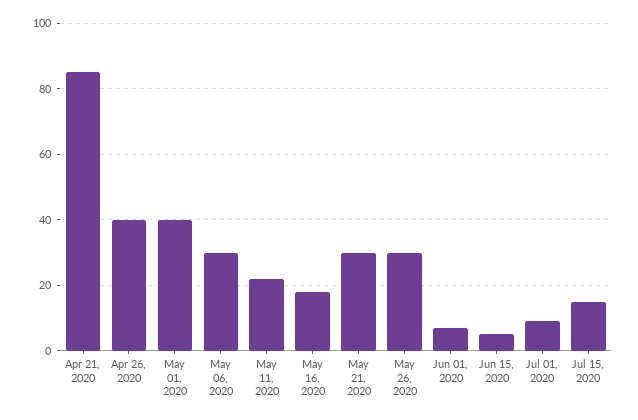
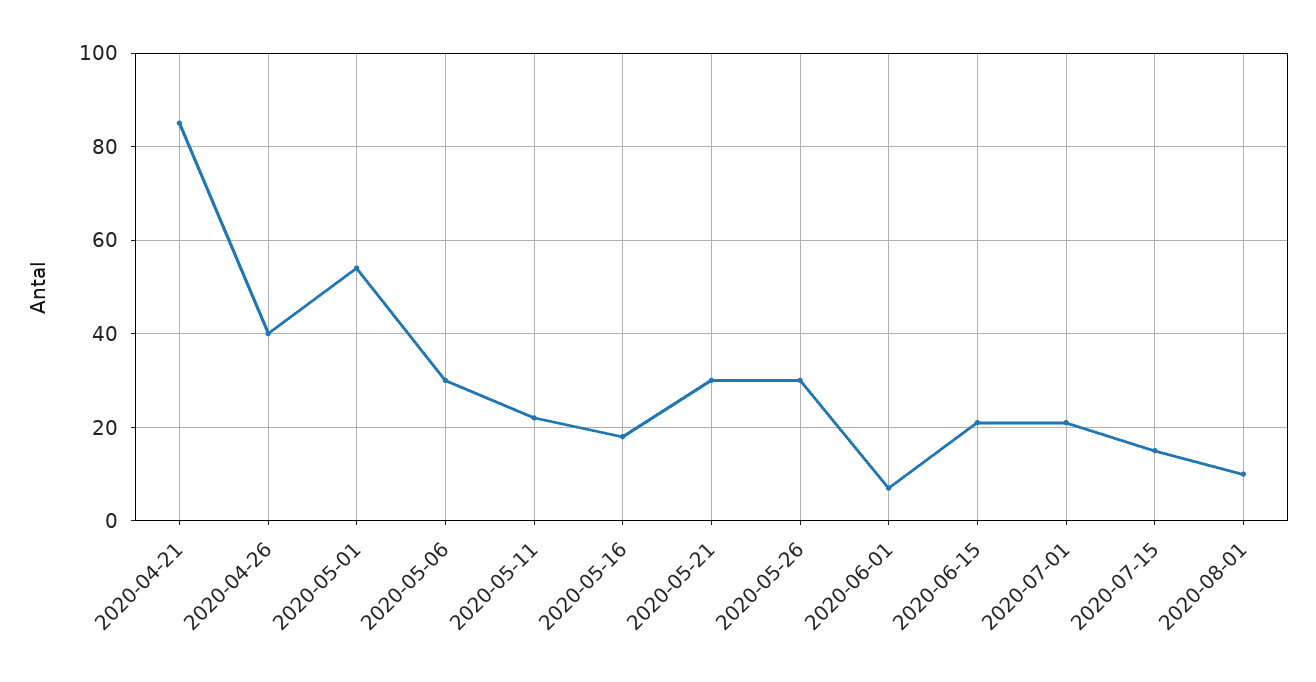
May 01, 2020: 40 -> 55
Jun 15, 2020: 5 -> 20
Jul 01, 2020: 10 -> 20
2020-08-01: none -> 10

